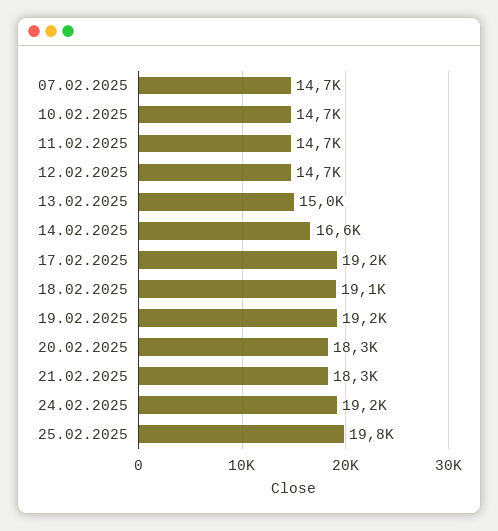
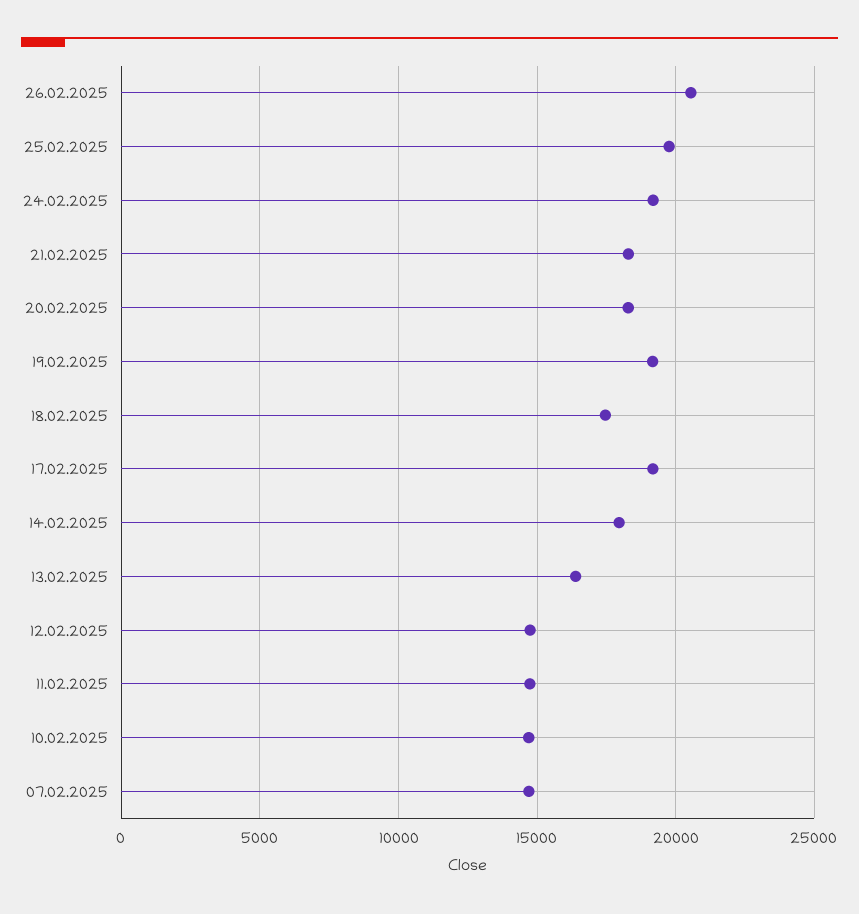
13.02.2025: 15000 -> 16500
14.02.2025: 16600 -> 18000
18.02.2025: 19100 -> 17500
26.02.2025: none -> 20500

